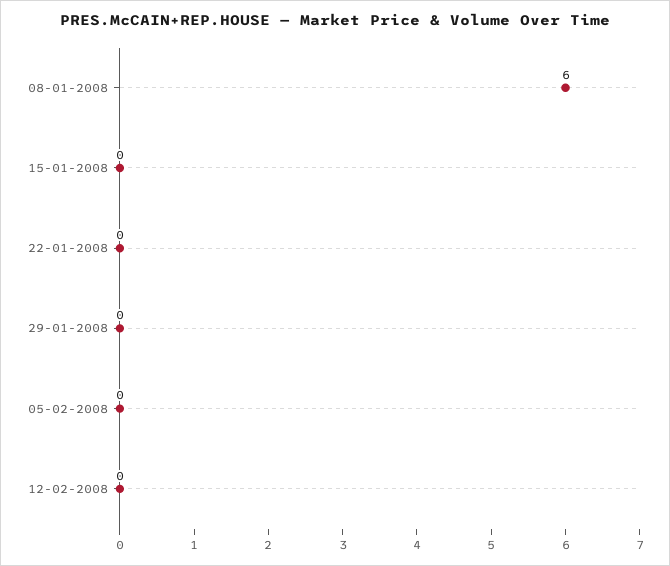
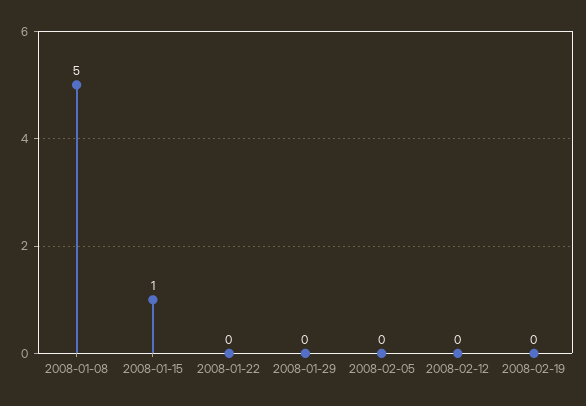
08-01-2008: 6 -> 5
15-01-2008: 0 -> 1
2008-02-19: none -> 0

